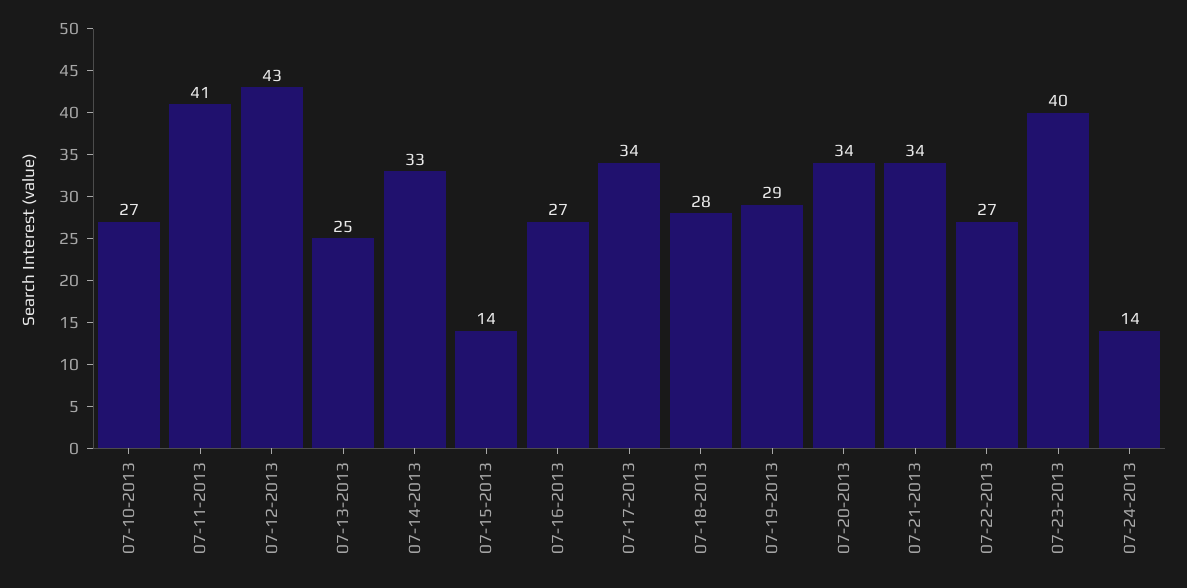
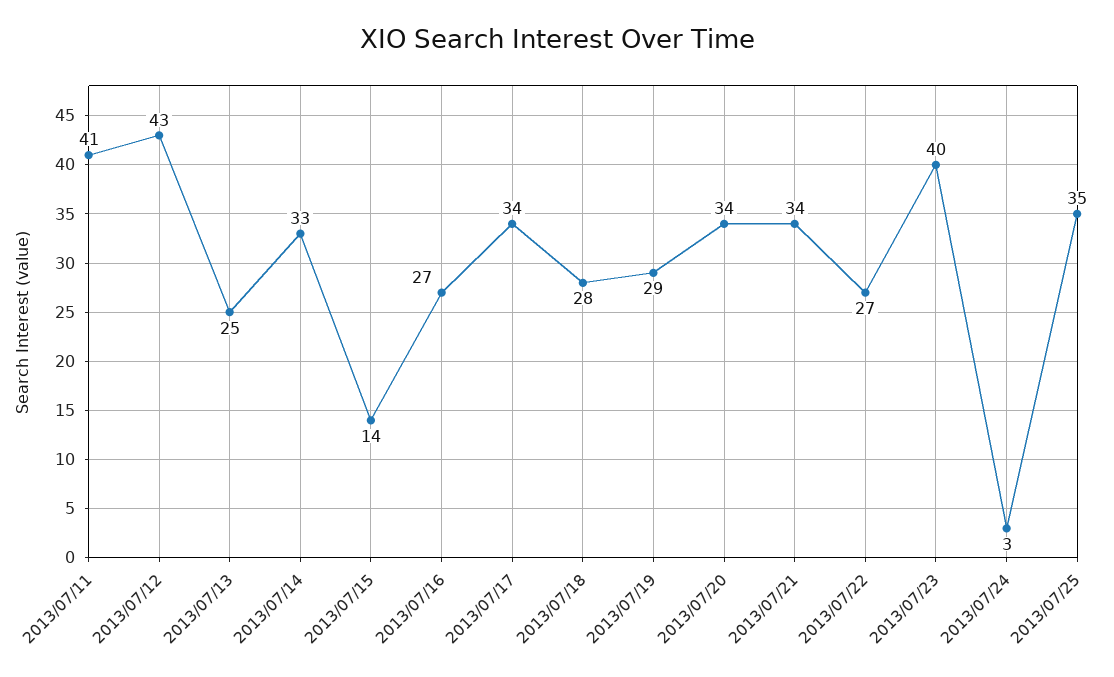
07-10-2013: 27 -> none
07-24-2013: 14 -> 3
2013/07/25: none -> 35

